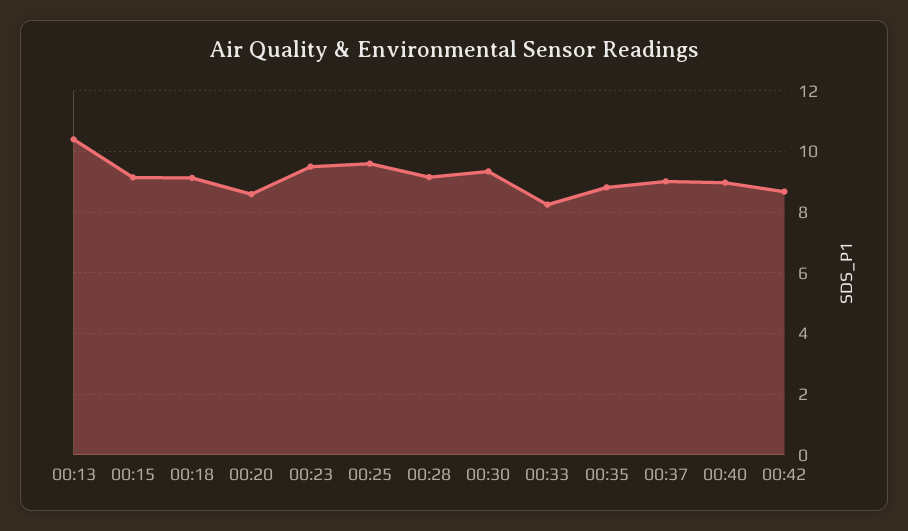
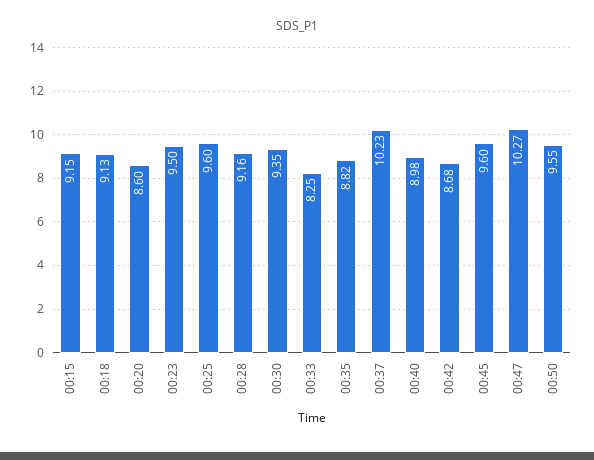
00:13: 10.4 -> none
00:37: 9 -> 10.23
00:45: none -> 9.6
00:47: none -> 10.27
00:50: none -> 9.55

